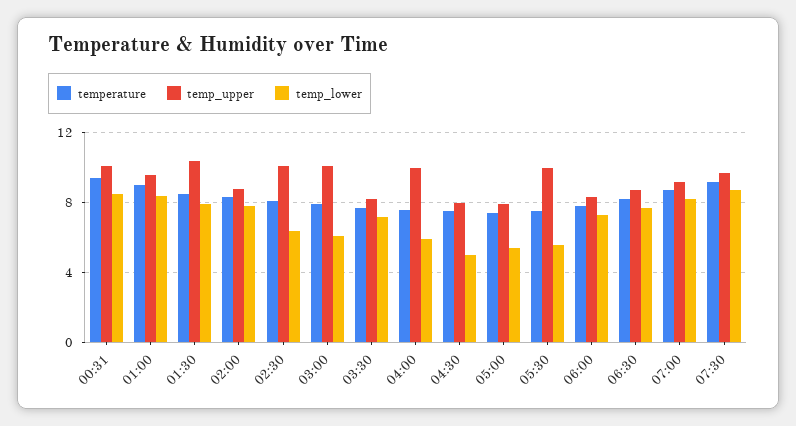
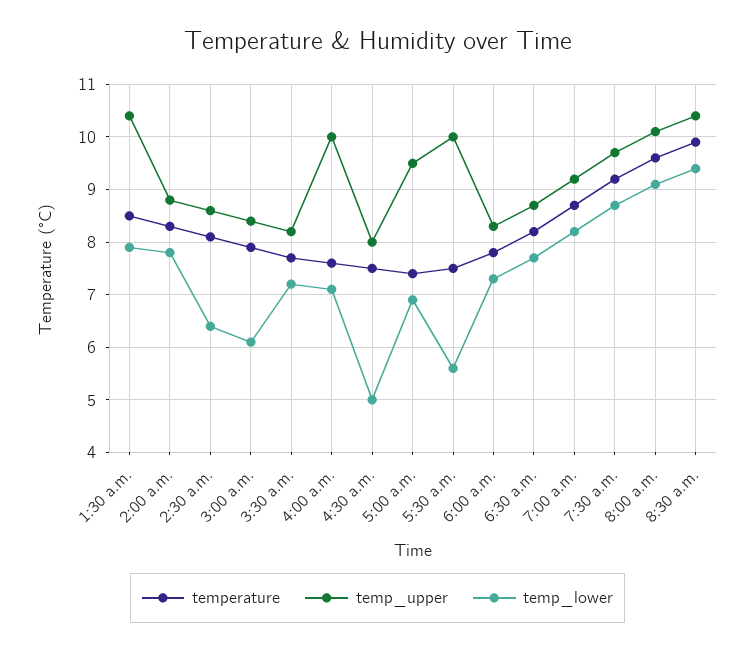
temperature, 00:31: 9.5 -> none
temp_upper, 00:31: 10 -> none
temp_lower, 00:31: 8.5 -> none
temperature, 01:00: 9 -> none
temp_upper, 01:00: 9.5 -> none
temp_lower, 01:00: 8.5 -> none
temp_upper, 02:30: 10 -> 8.5
temp_upper, 03:00: 10 -> 8.5
temp_lower, 04:00: 6 -> 7
temp_upper, 05:00: 8 -> 9.5
temp_lower, 05:00: 5.5 -> 7
temperature, 8:00 a.m.: none -> 9.5
temp_upper, 8:00 a.m.: none -> 10
temp_lower, 8:00 a.m.: none -> 9
temperature, 8:30 a.m.: none -> 10
temp_upper, 8:30 a.m.: none -> 10.5
temp_lower, 8:30 a.m.: none -> 9.5

